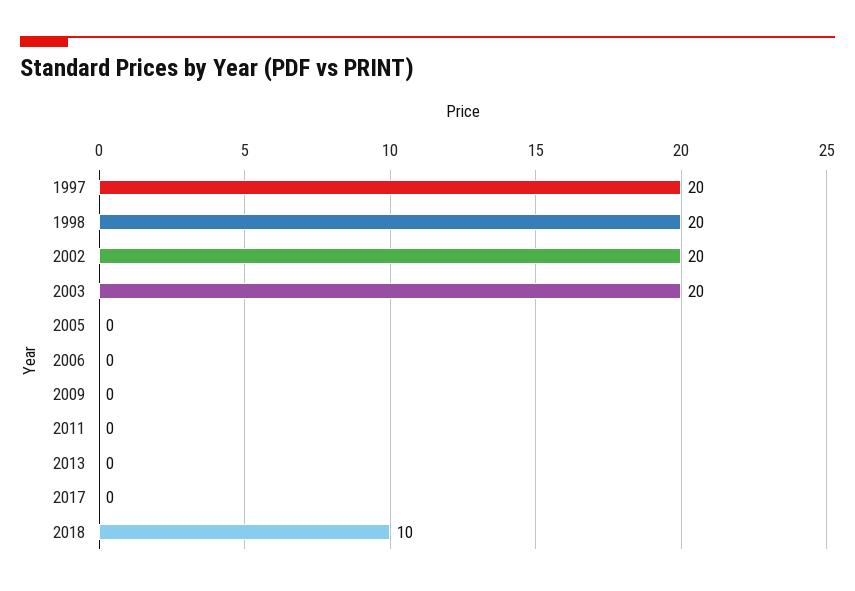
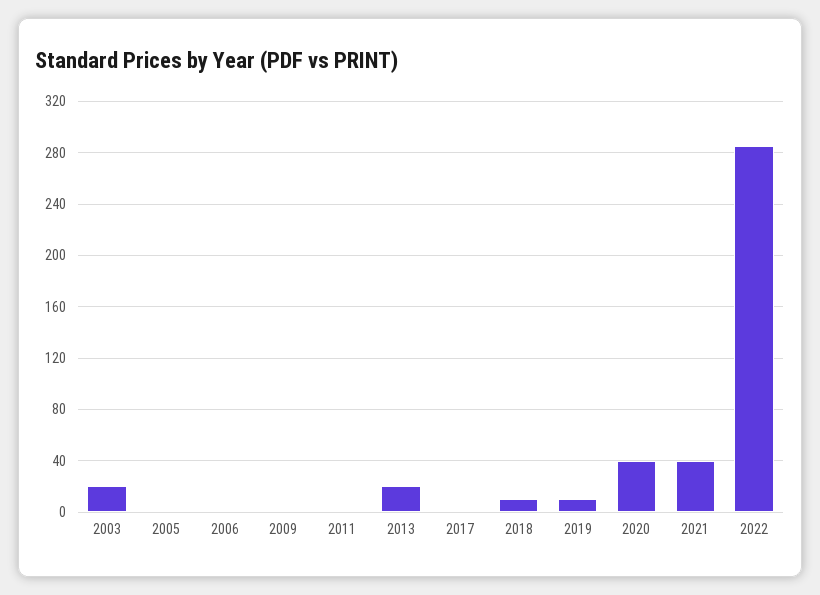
1997: 20 -> none
1998: 20 -> none
2002: 20 -> none
2013: 0 -> 20
2019: none -> 10
2020: none -> 40
2021: none -> 40
2022: none -> 285

